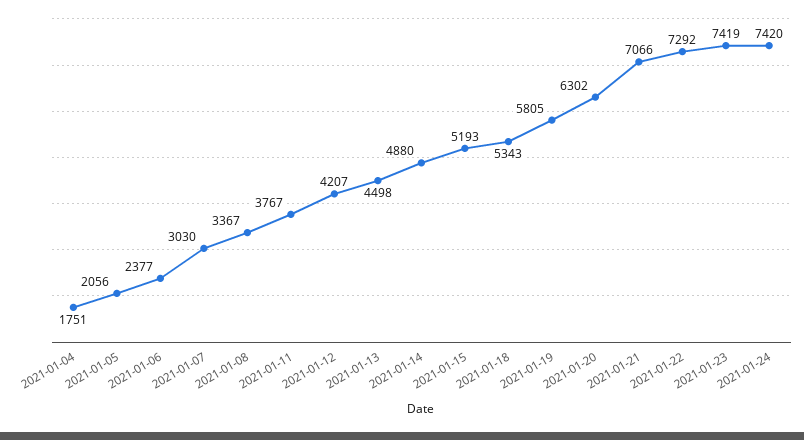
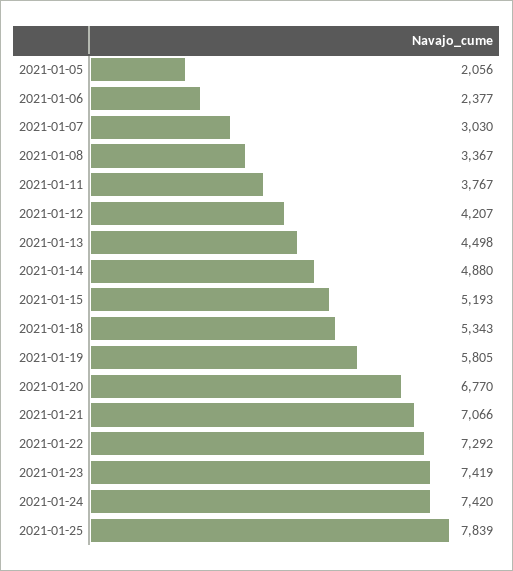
2021-01-04: 1751 -> none
2021-01-20: 6302 -> 6770
2021-01-25: none -> 7839

